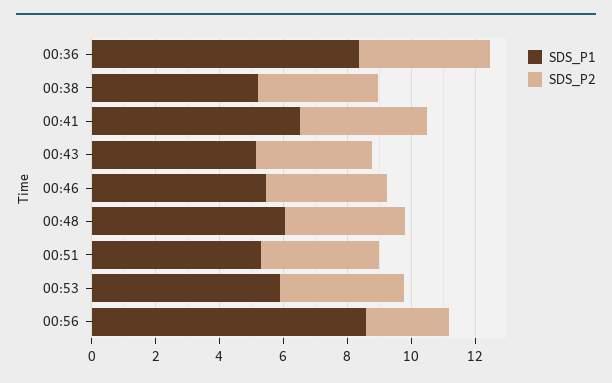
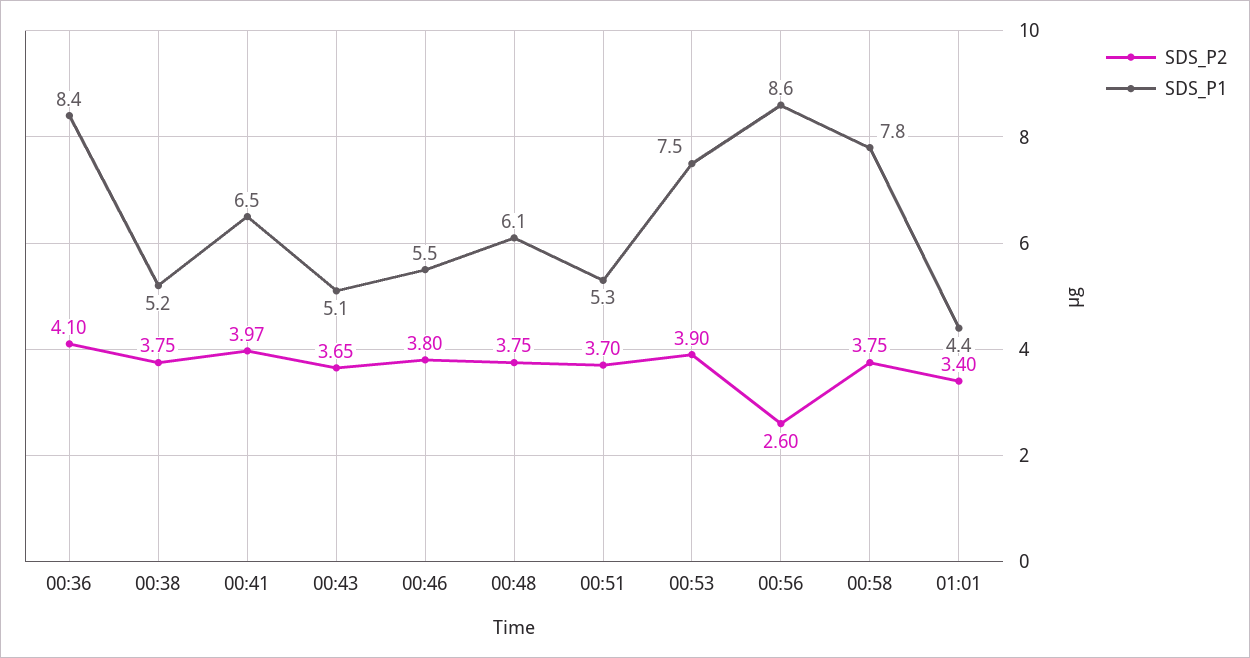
SDS_P1, 00:53: 6 -> 7.5
SDS_P2, 00:58: none -> 3.75
SDS_P1, 00:58: none -> 7.8
SDS_P2, 01:01: none -> 3.4
SDS_P1, 01:01: none -> 4.4

